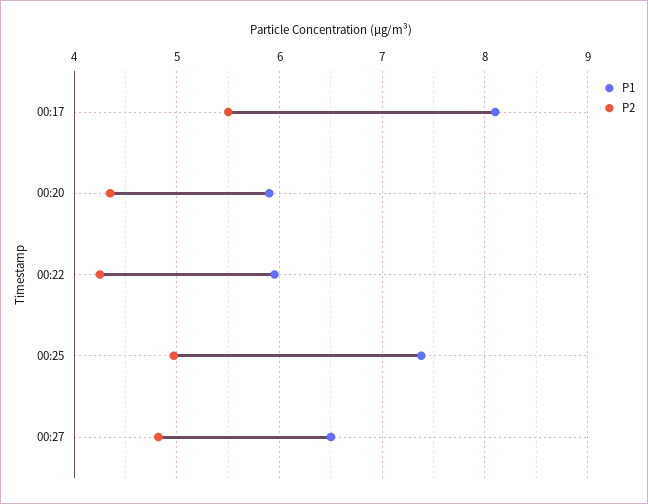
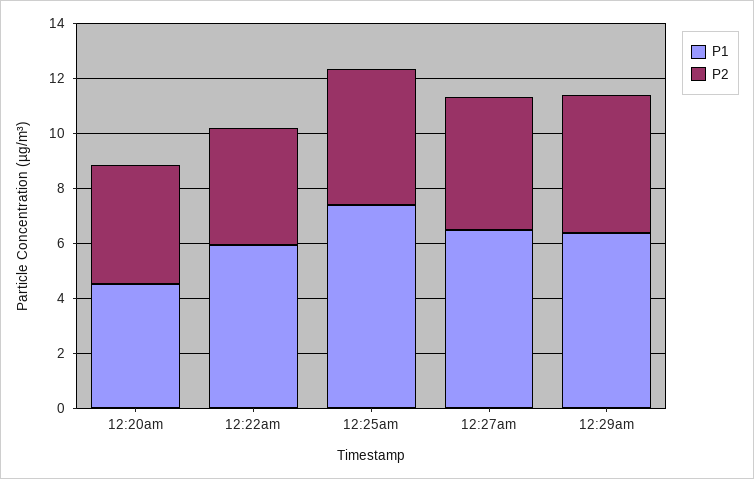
P1, 00:17: 8.1 -> none
P2, 00:17: 5.5 -> none
P1, 00:20: 5.9 -> 4.5
P1, 12:29am: none -> 6.5
P2, 12:29am: none -> 5

